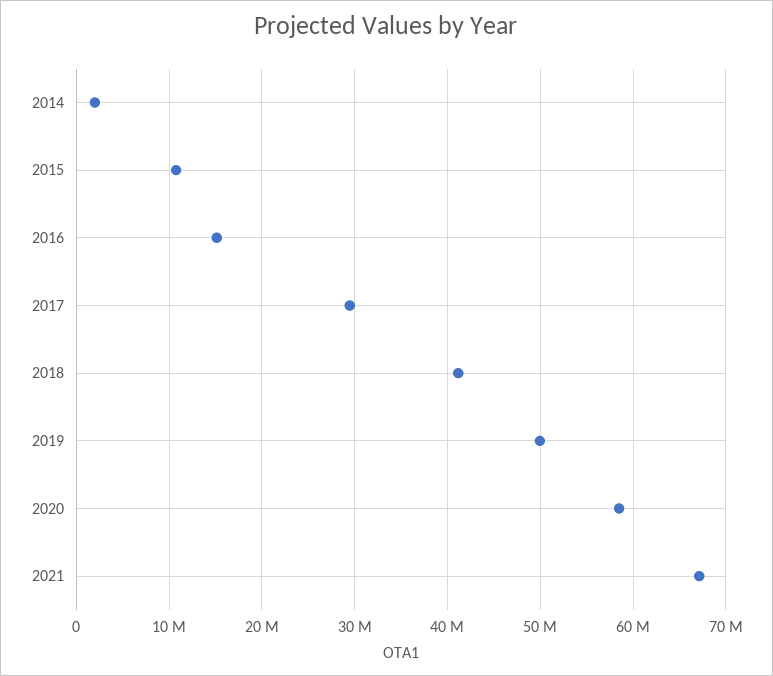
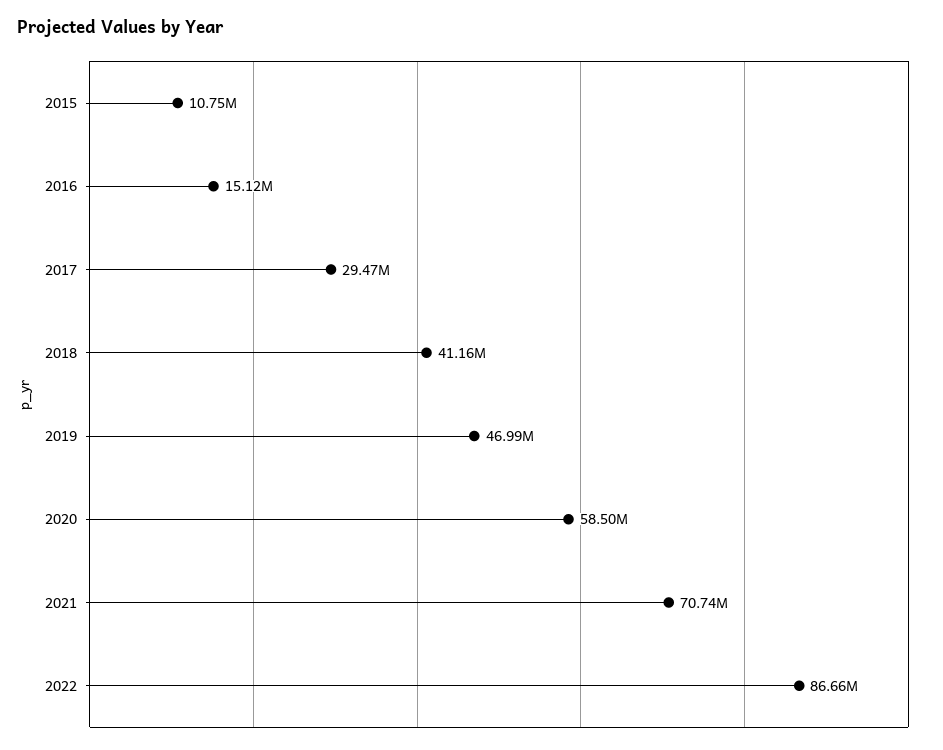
2014: 2000000 -> none
2019: 50000000 -> 46990000
2021: 67000000 -> 70740000
2022: none -> 86660000

